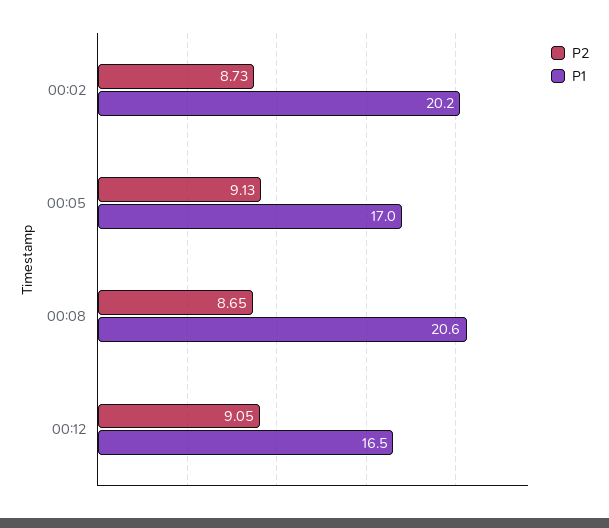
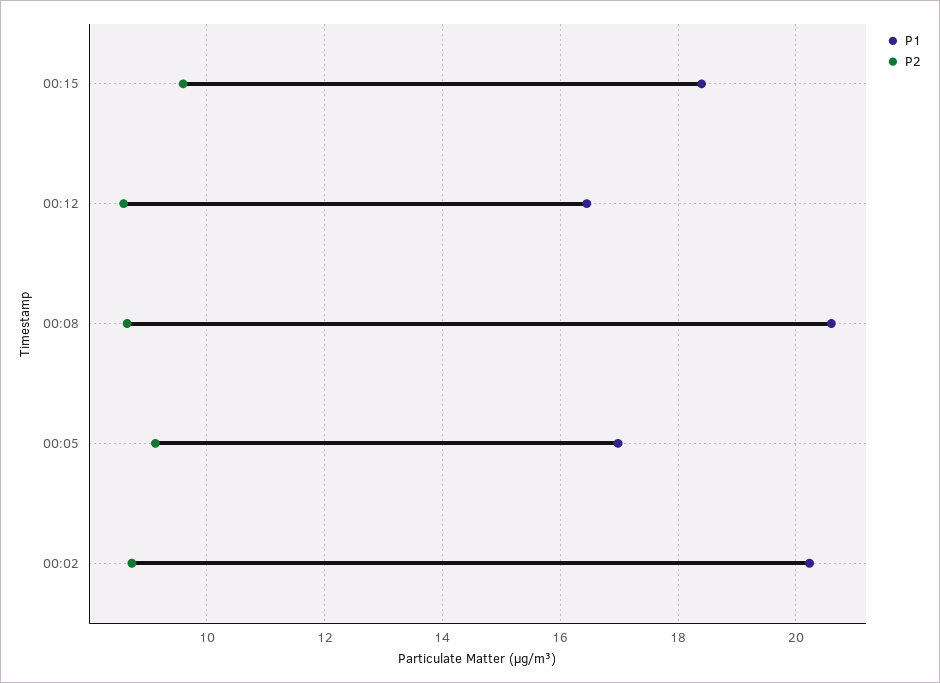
P2, 00:12: 9.05 -> 8.6
P1, 00:15: none -> 18.4
P2, 00:15: none -> 9.6

